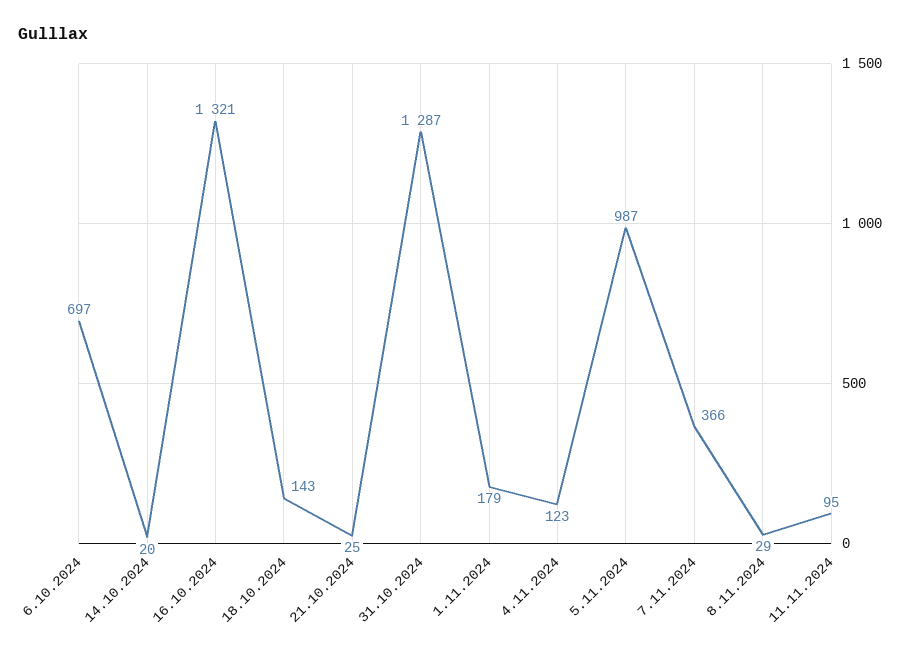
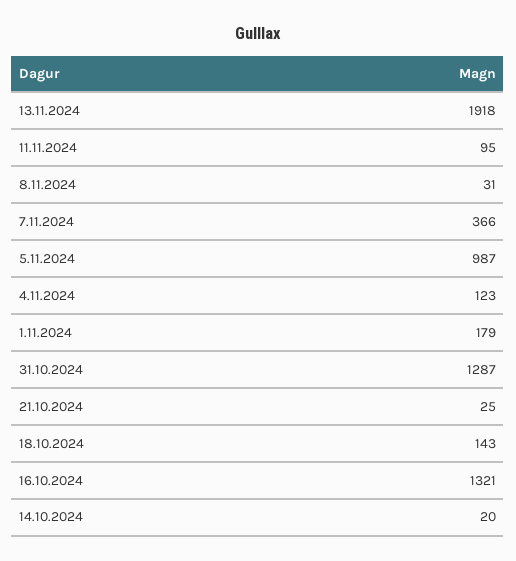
6.10.2024: 697 -> none
8.11.2024: 29 -> 31
13.11.2024: none -> 1918

